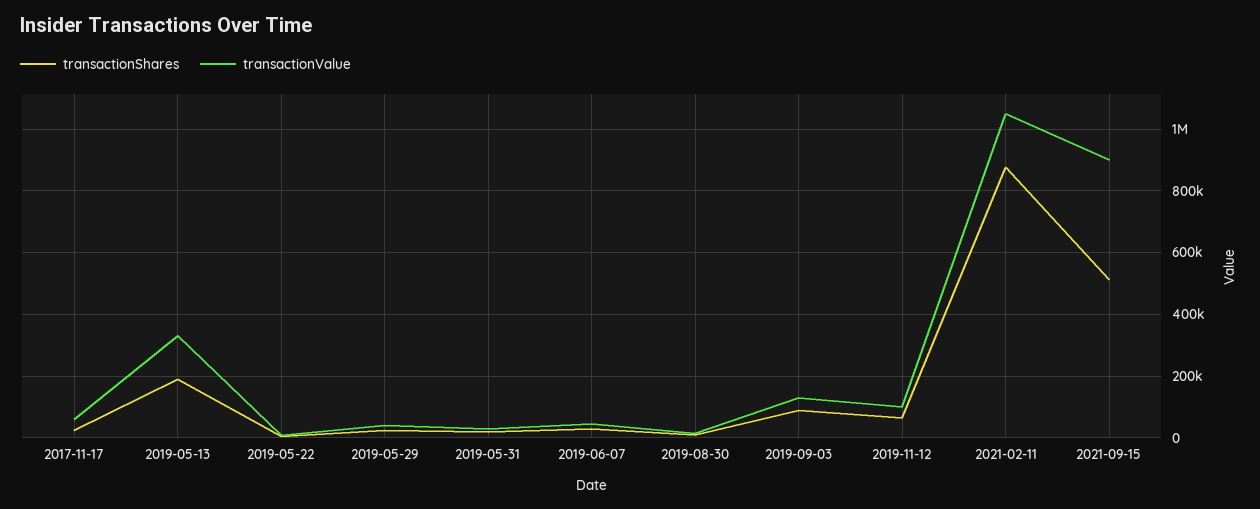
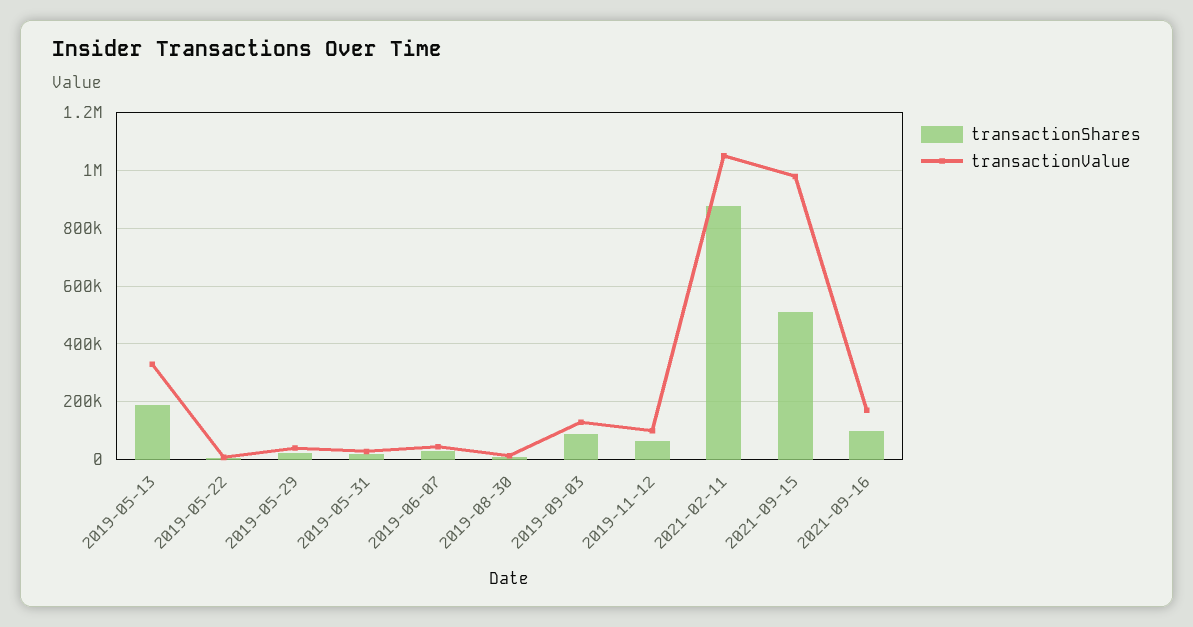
transactionShares, 2017-11-17: 20000 -> none
transactionValue, 2017-11-17: 60000 -> none
transactionValue, 2021-09-15: 900000 -> 975000
transactionShares, 2021-09-16: none -> 100000
transactionValue, 2021-09-16: none -> 175000

